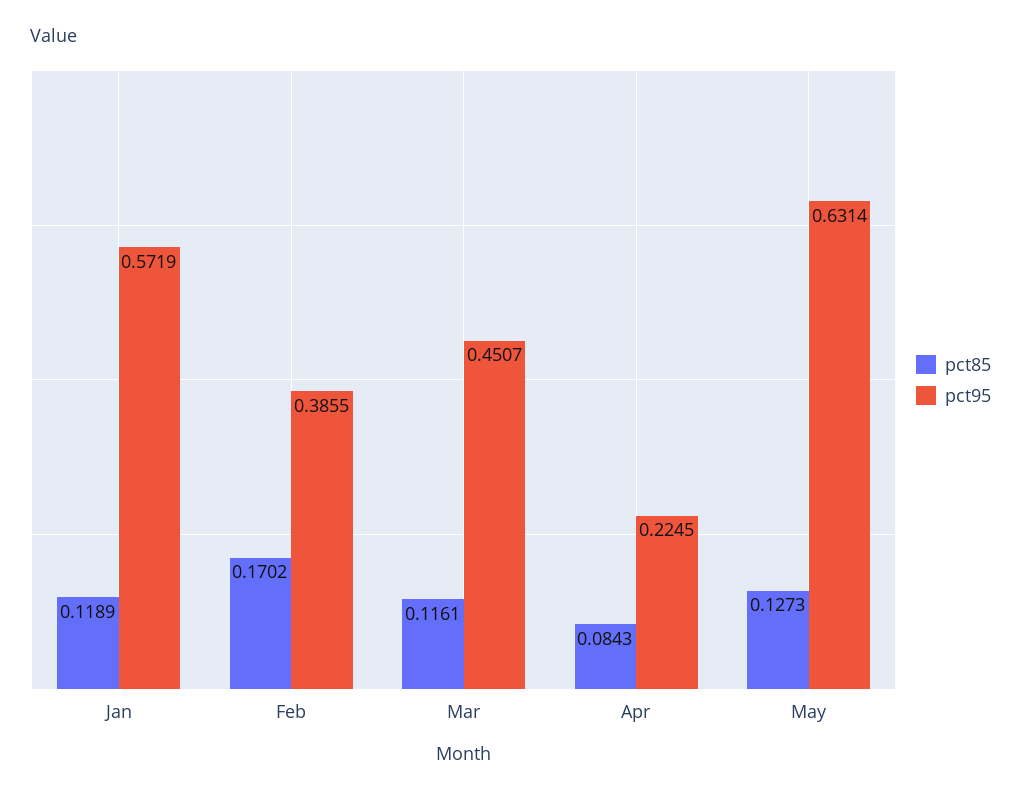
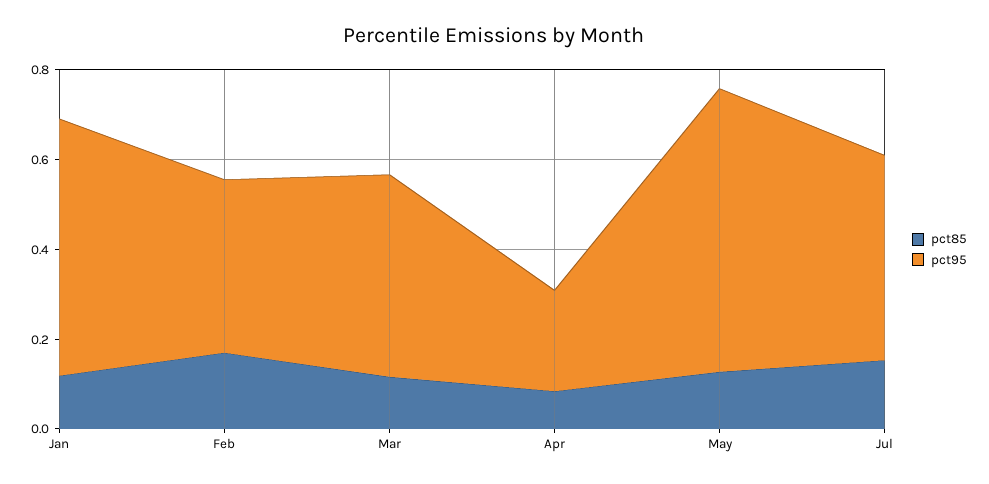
pct85, Jul: none -> 0.15
pct95, Jul: none -> 0.45

